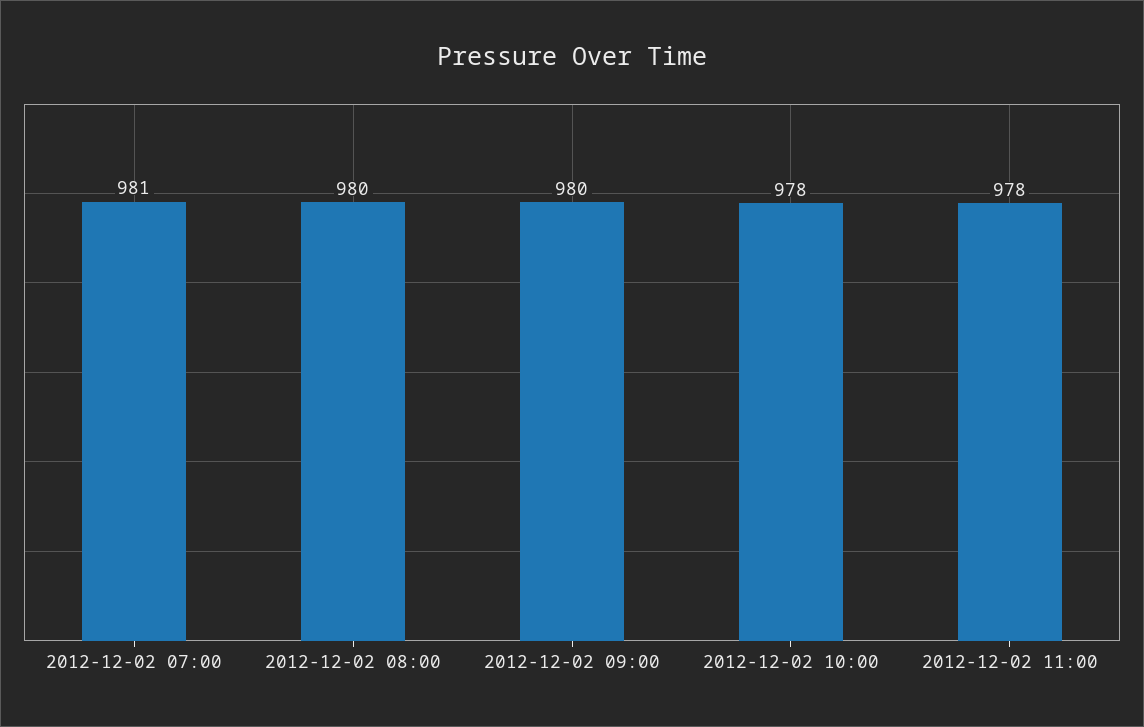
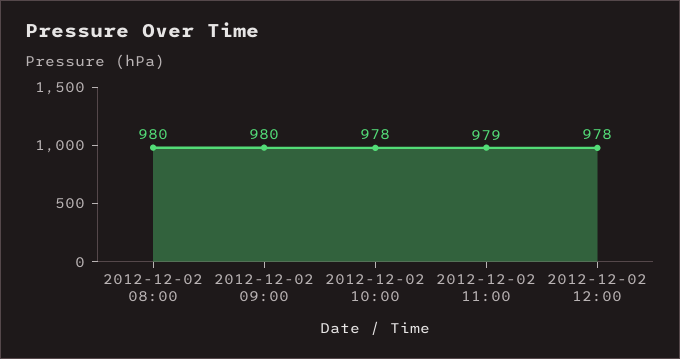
2012-12-02 07:00: 981 -> none
2012-12-02 11:00: 978 -> 979
2012-12-02 12:00: none -> 978

